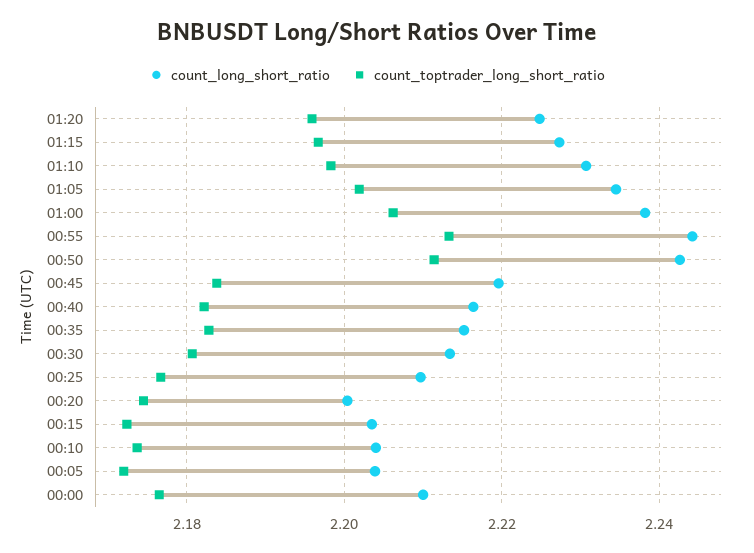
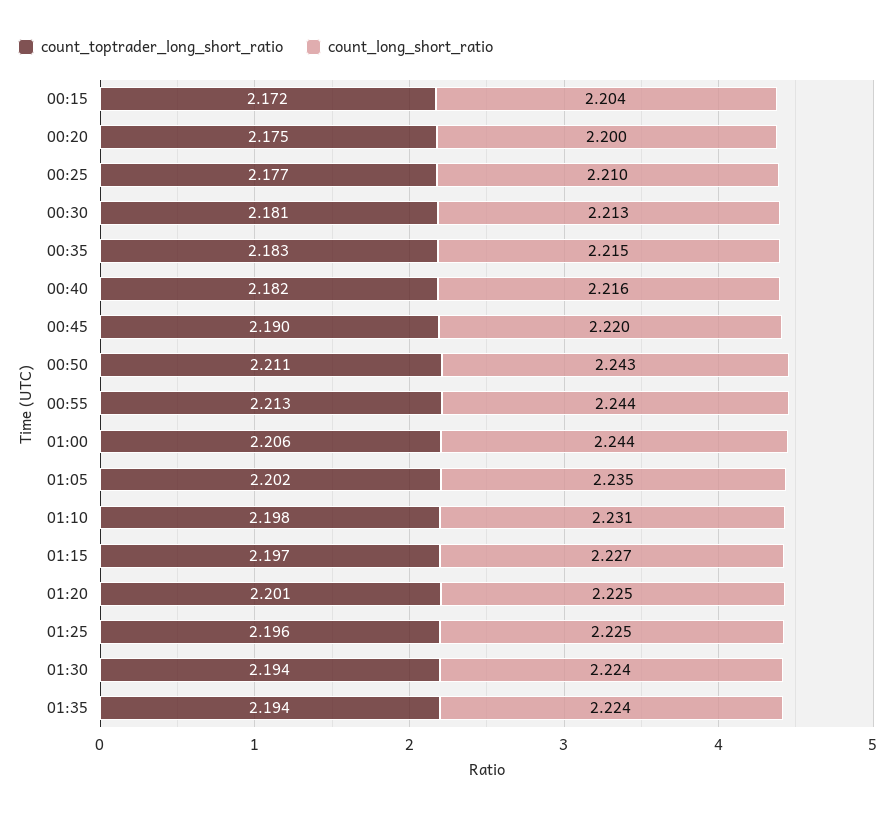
count_toptrader_long_short_ratio, 01:20: 2.196 -> 2.201
count_long_short_ratio, 01:00: 2.238 -> 2.244
count_toptrader_long_short_ratio, 00:45: 2.184 -> 2.19
count_long_short_ratio, 00:10: 2.204 -> none
count_toptrader_long_short_ratio, 00:10: 2.174 -> none
count_long_short_ratio, 00:05: 2.204 -> none
count_toptrader_long_short_ratio, 00:05: 2.172 -> none
count_long_short_ratio, 00:00: 2.21 -> none
count_toptrader_long_short_ratio, 00:00: 2.176 -> none
count_toptrader_long_short_ratio, 01:25: none -> 2.196
count_long_short_ratio, 01:25: none -> 2.225
count_toptrader_long_short_ratio, 01:30: none -> 2.194
count_long_short_ratio, 01:30: none -> 2.224
count_toptrader_long_short_ratio, 01:35: none -> 2.194
count_long_short_ratio, 01:35: none -> 2.224

